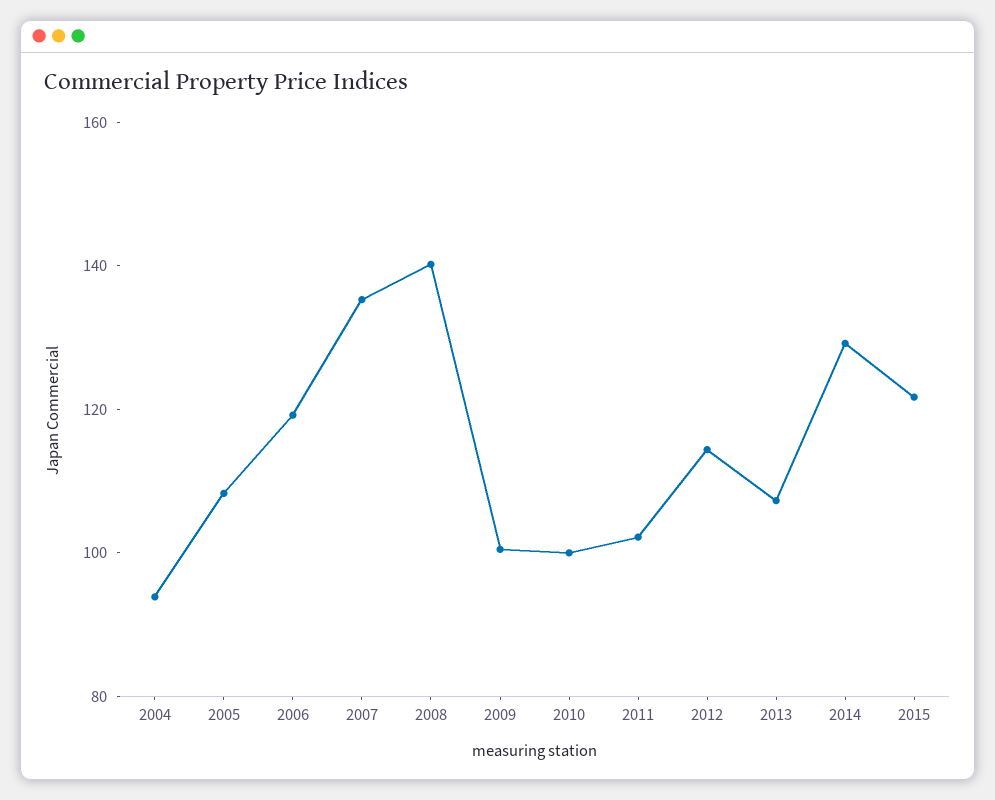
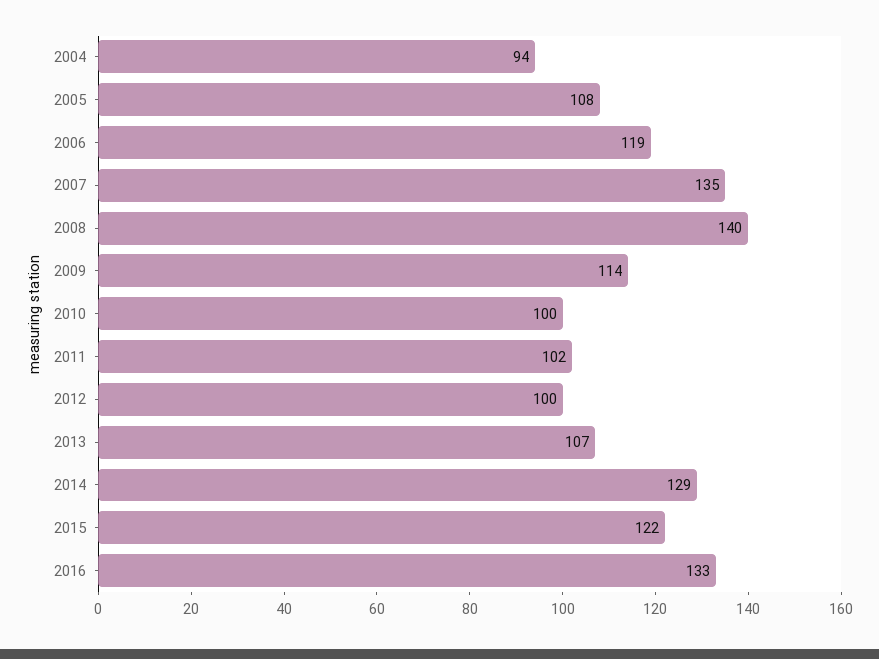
2009: 100 -> 114
2012: 115 -> 100
2016: none -> 133

